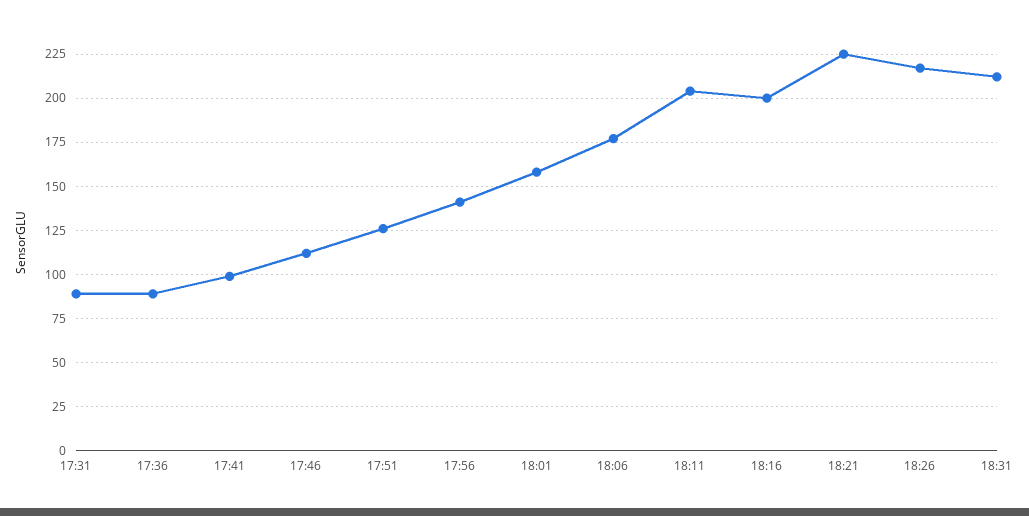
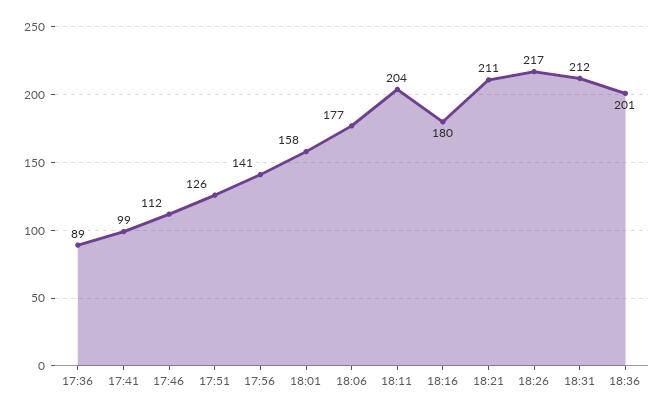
17:31: 90 -> none
18:16: 200 -> 180
18:21: 225 -> 211
18:36: none -> 201

